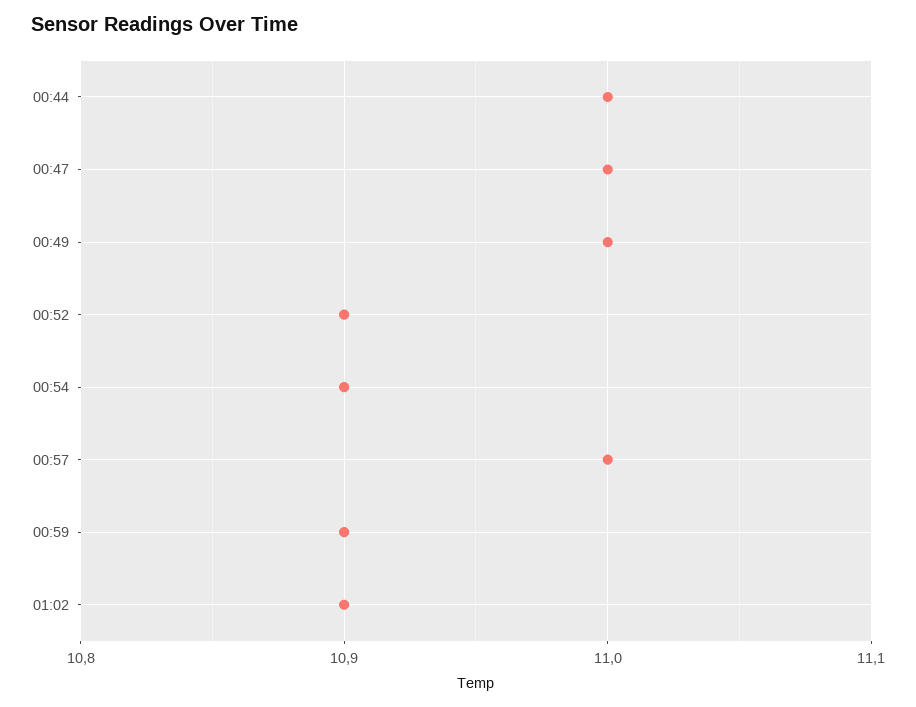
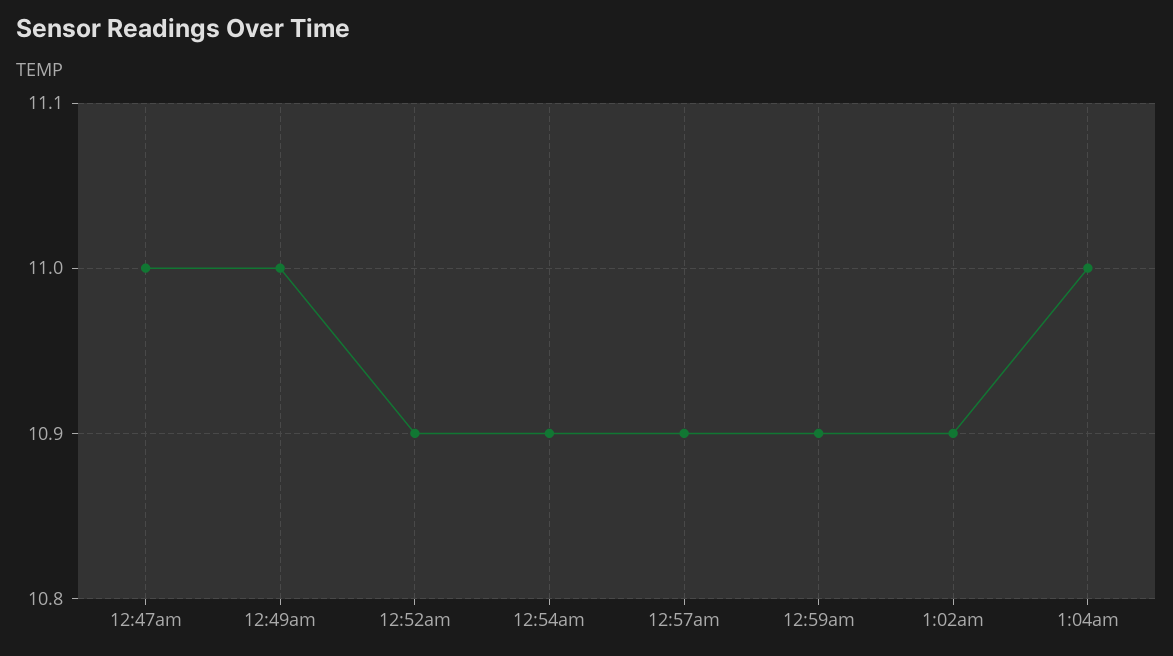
00:44: 11 -> none
00:57: 11 -> 10.9
1:04am: none -> 11

